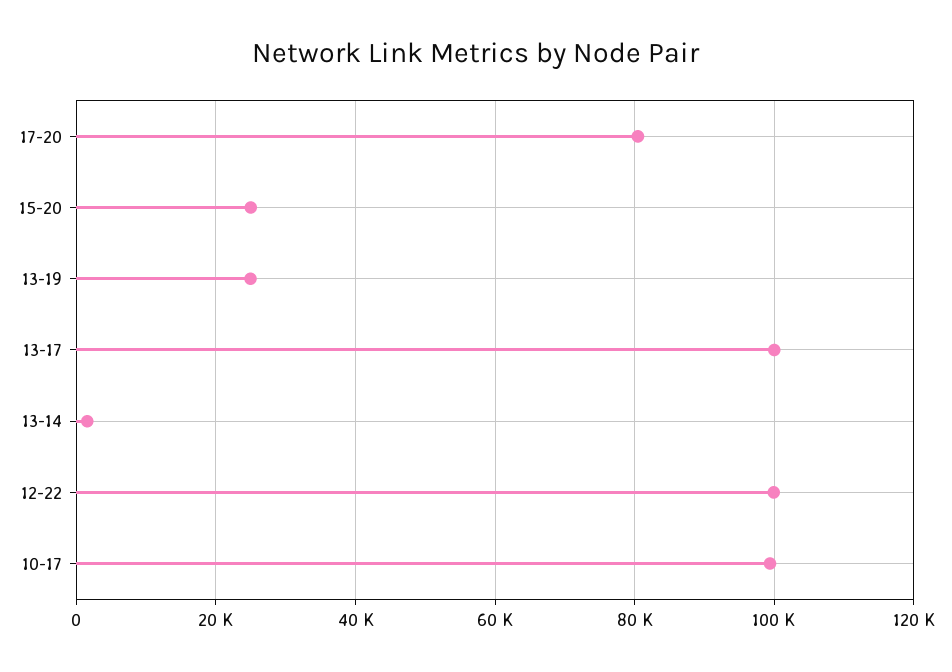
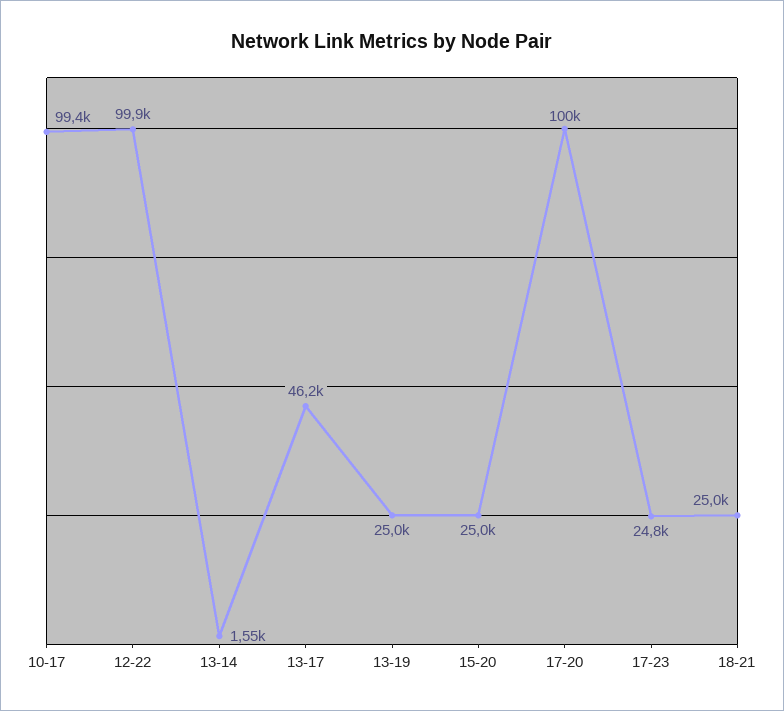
17-20: 80000 -> 100000
13-17: 100000 -> 46200
17-23: none -> 24800
18-21: none -> 25000

